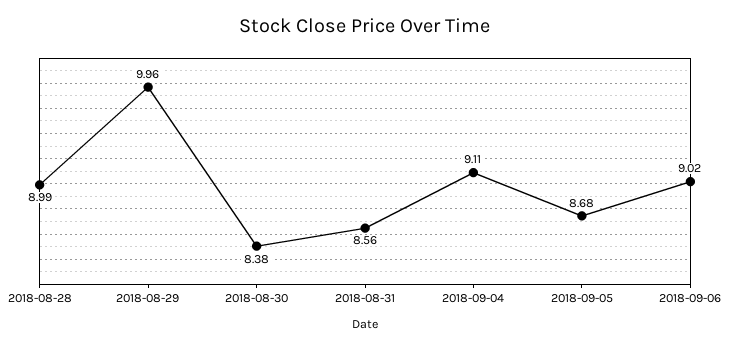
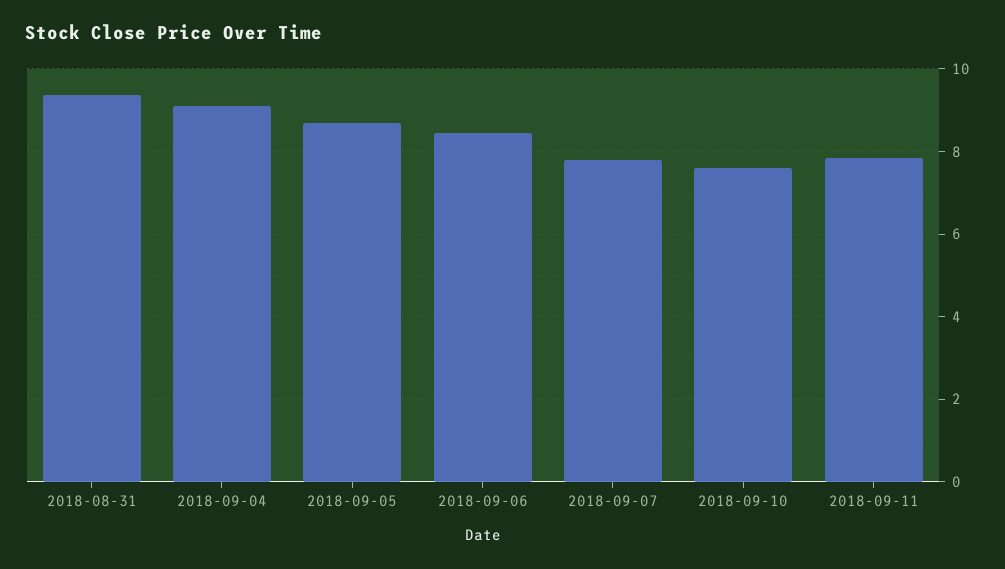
2018-08-28: 8.99 -> none
2018-08-29: 9.96 -> none
2018-08-30: 8.38 -> none
2018-08-31: 8.56 -> 9.4
2018-09-06: 9.02 -> 8.4
2018-09-07: none -> 7.8
2018-09-10: none -> 7.6
2018-09-11: none -> 7.8

